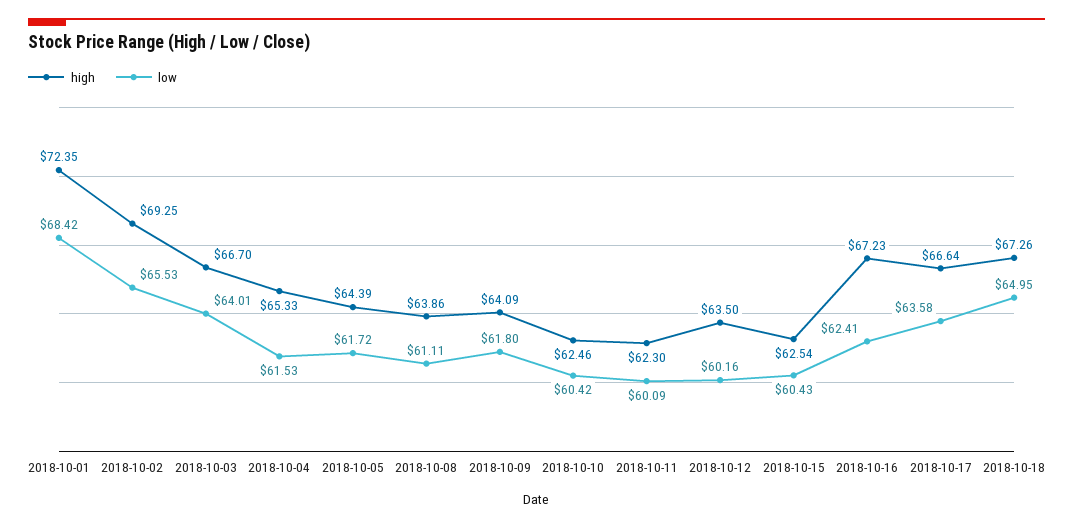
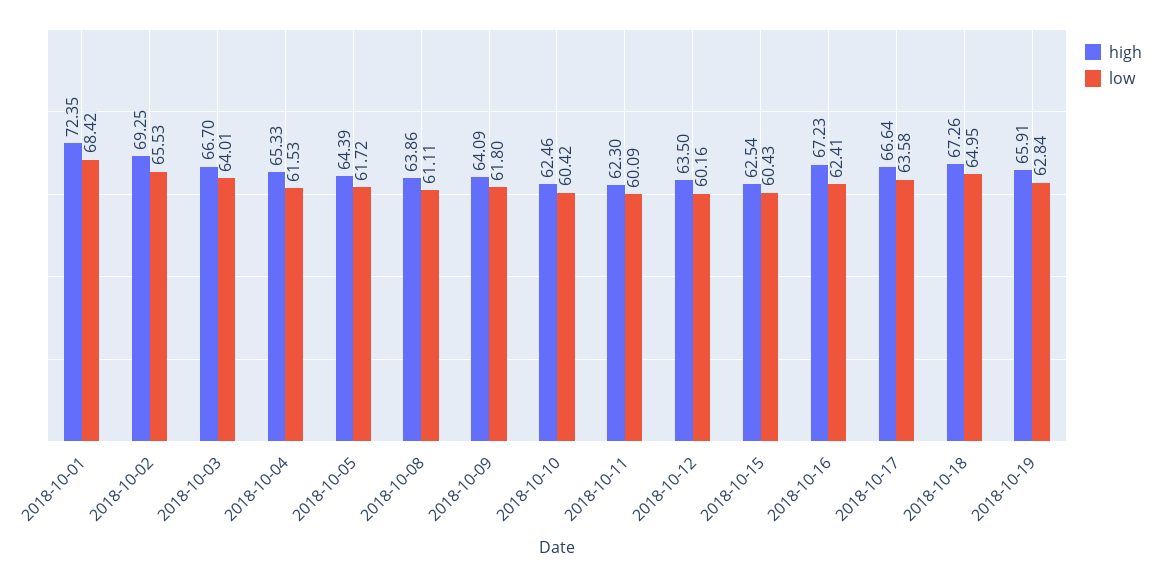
high, 2018-10-19: none -> 65.91
low, 2018-10-19: none -> 62.84

